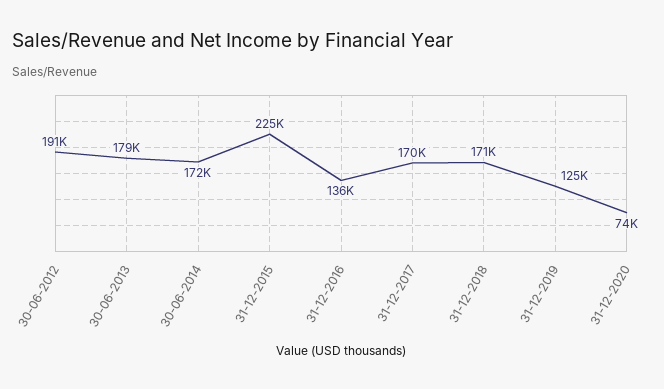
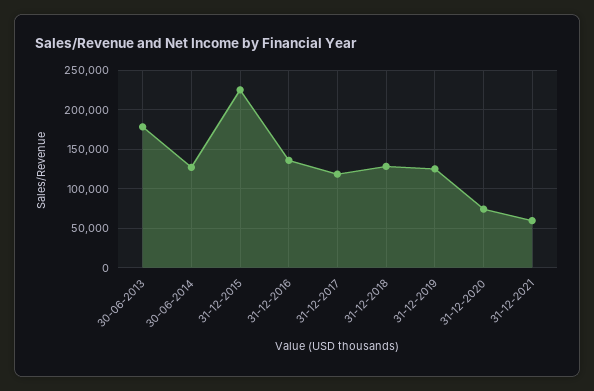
30-06-2012: 191000 -> none
30-06-2014: 172000 -> 130000
31-12-2017: 170000 -> 120000
31-12-2018: 171000 -> 130000
31-12-2021: none -> 60000

